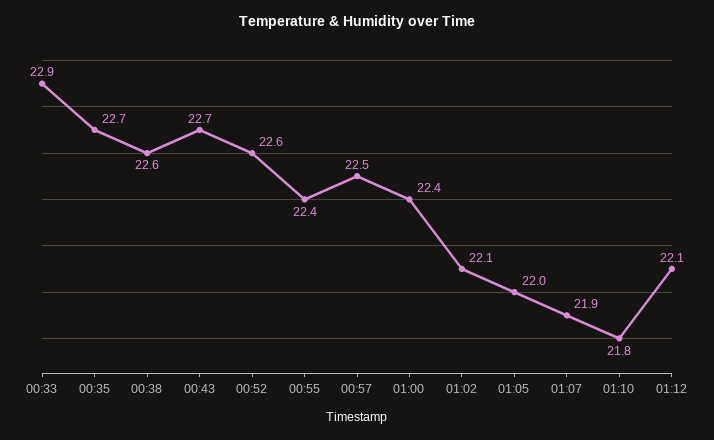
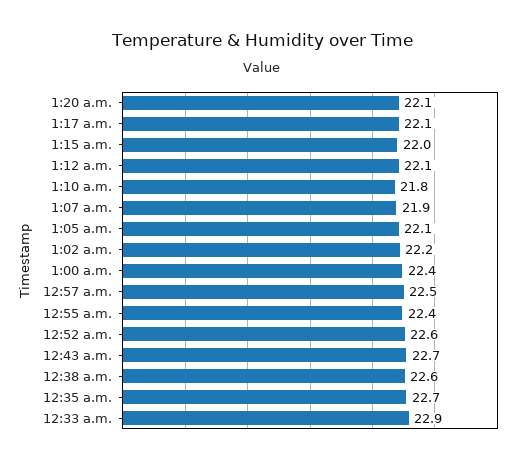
01:02: 22.1 -> 22.2
01:05: 22 -> 22.1
1:20 a.m.: none -> 22.1
1:17 a.m.: none -> 22.1
1:15 a.m.: none -> 22

